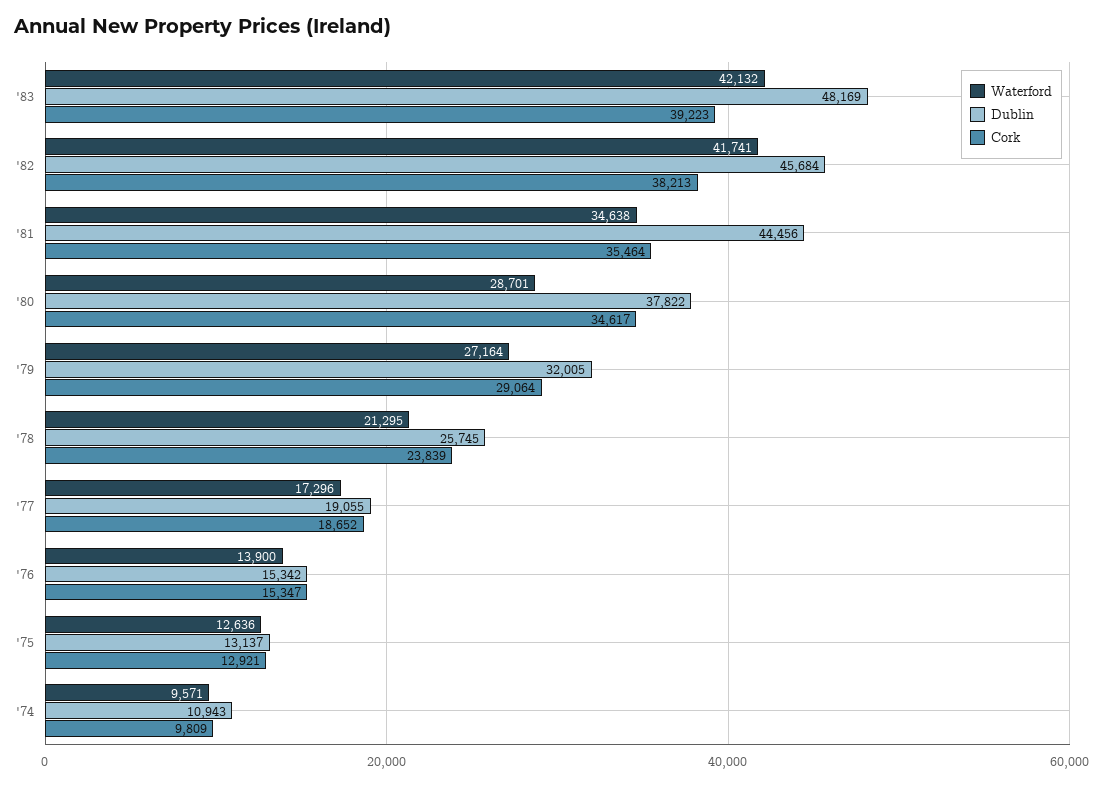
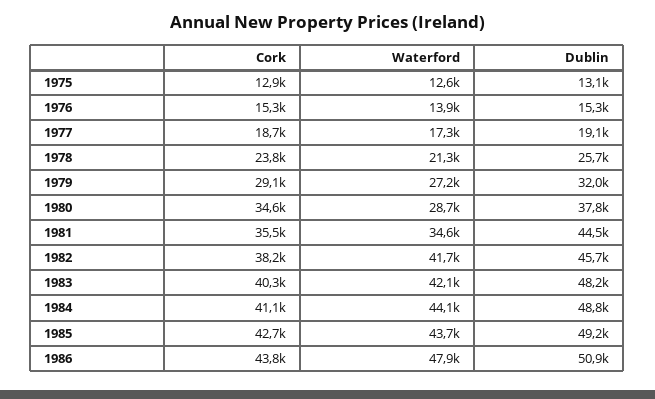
Cork, '83: 39223 -> 40300
Waterford, '74: 9571 -> none
Dublin, '74: 10943 -> none
Cork, '74: 9809 -> none
Cork, 1984: none -> 41100
Waterford, 1984: none -> 44100
Dublin, 1984: none -> 48800
Cork, 1985: none -> 42700
Waterford, 1985: none -> 43700
Dublin, 1985: none -> 49200
Cork, 1986: none -> 43800
Waterford, 1986: none -> 47900
Dublin, 1986: none -> 50900

